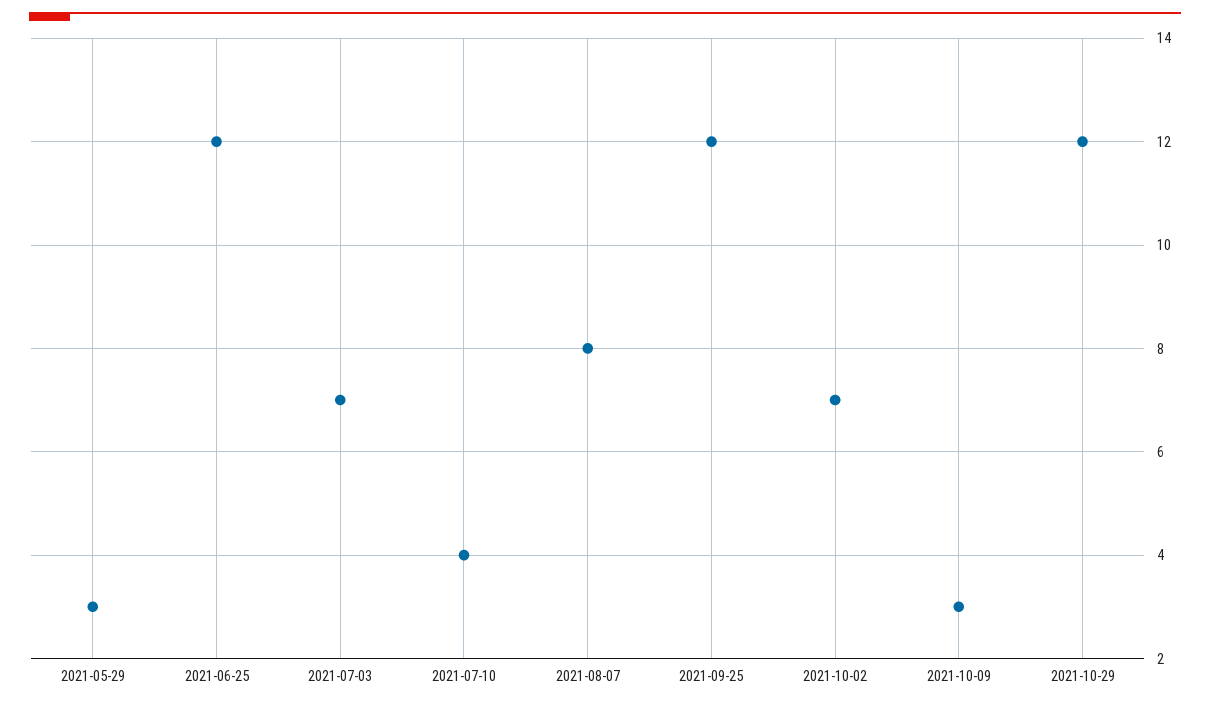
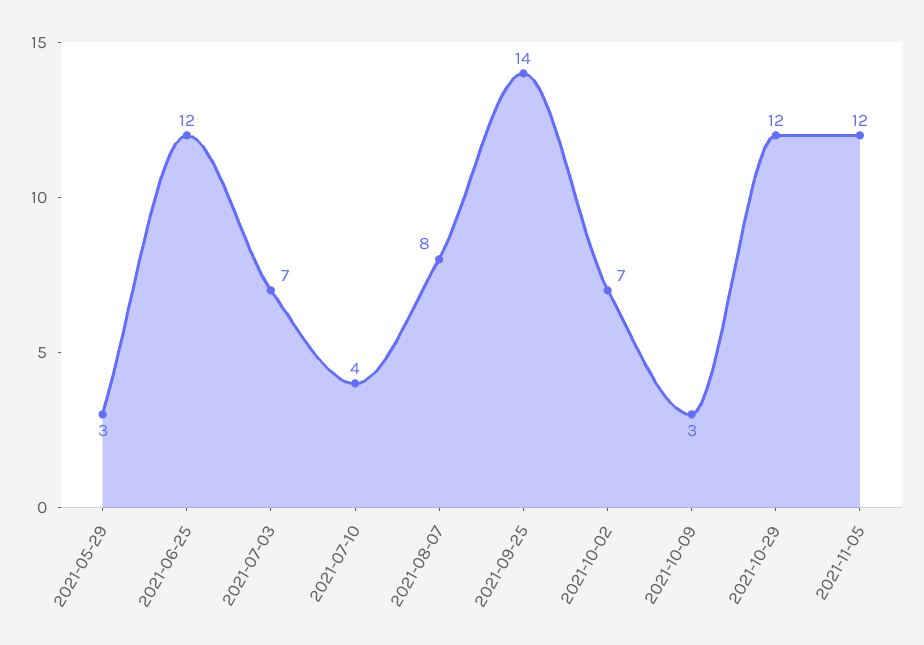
2021-09-25: 12 -> 14
2021-11-05: none -> 12

